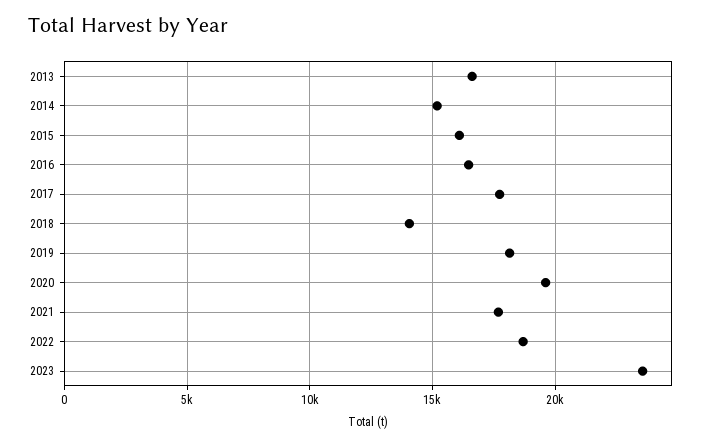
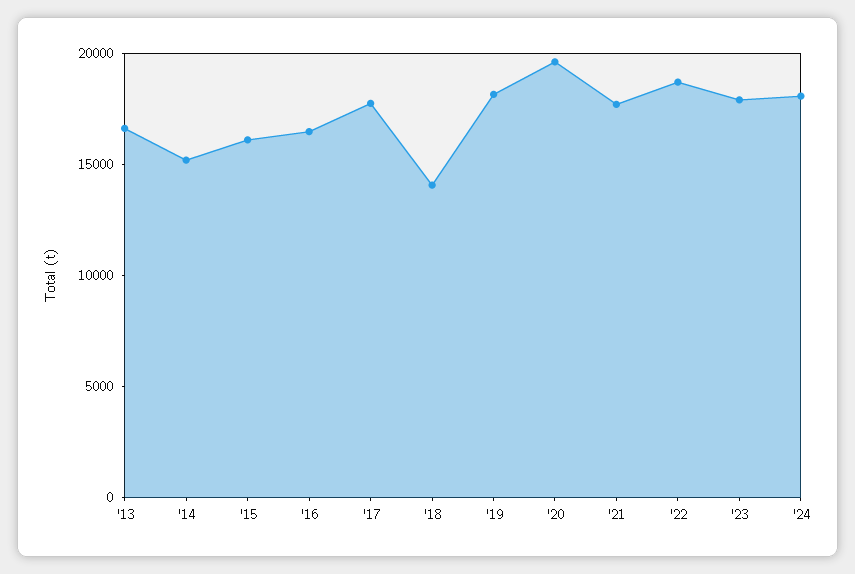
2023: 23500 -> 18000
'24: none -> 18000

